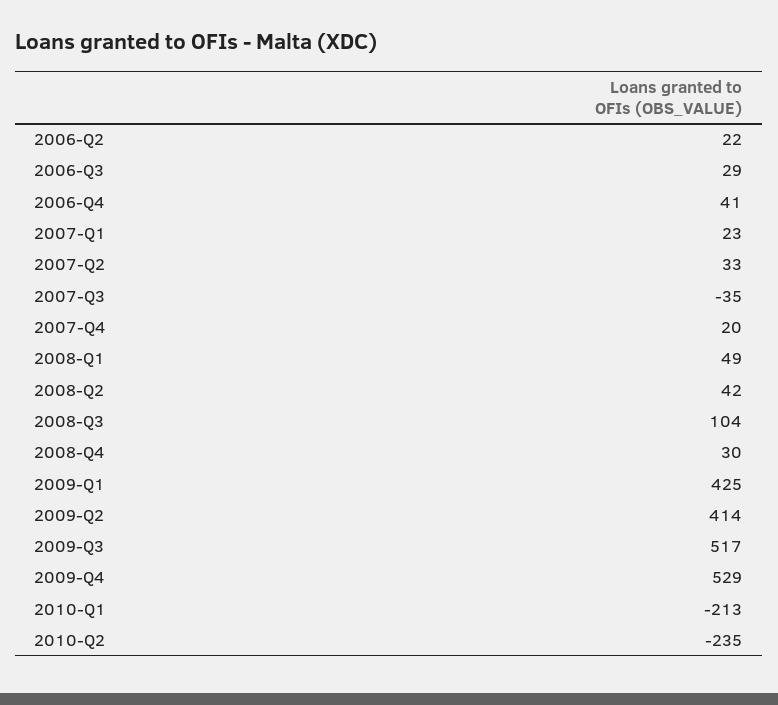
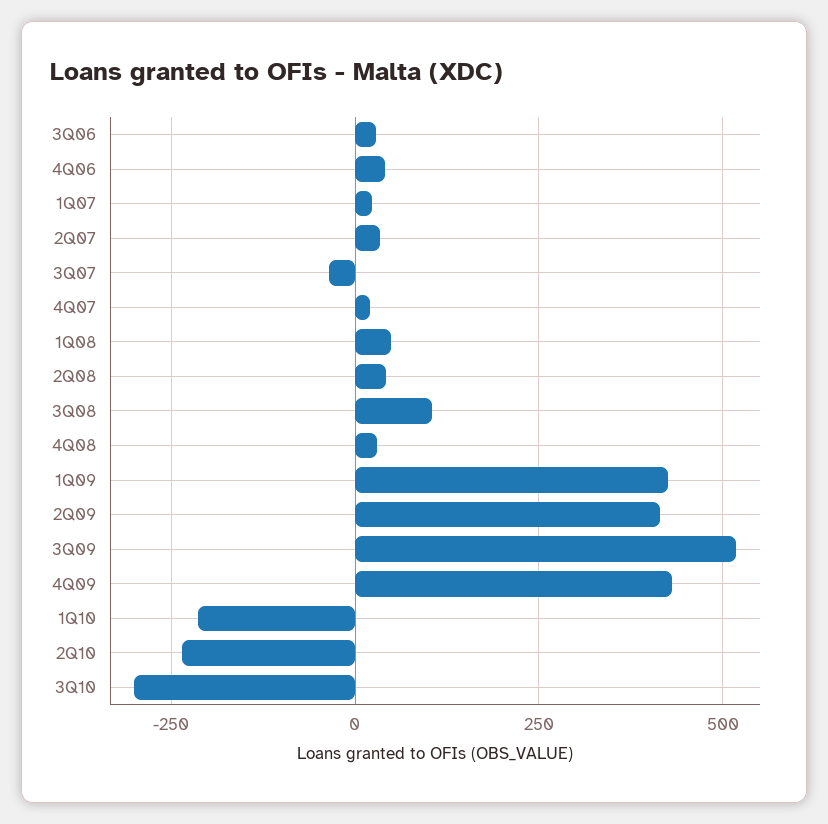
2006-Q2: 22 -> none
2009-Q4: 529 -> 425
3Q10: none -> -300

